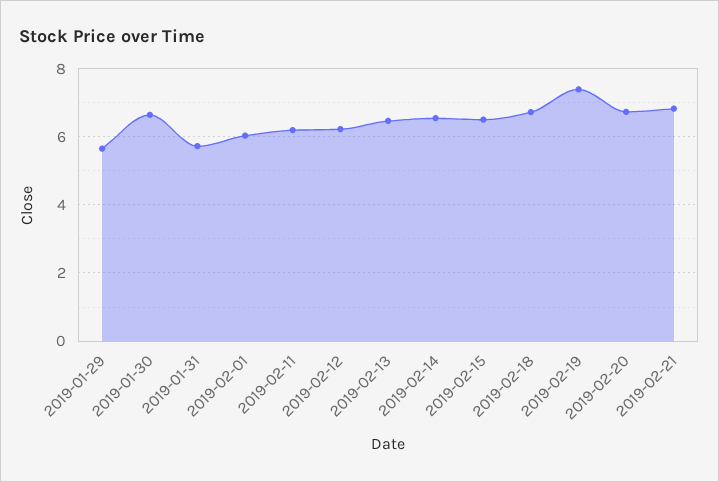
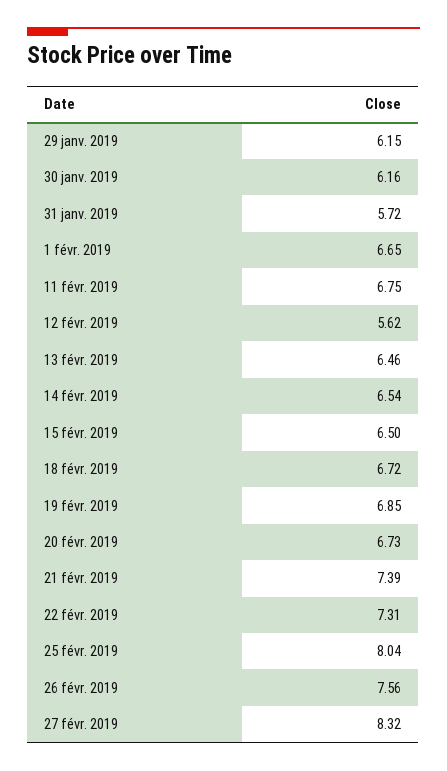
2019-01-29: 5.6 -> 6.15
2019-01-30: 6.6 -> 6.16
2019-02-01: 6 -> 6.65
2019-02-11: 6.2 -> 6.75
2019-02-12: 6.2 -> 5.62
2019-02-19: 7.4 -> 6.85
2019-02-21: 6.8 -> 7.39
22 févr. 2019: none -> 7.31
25 févr. 2019: none -> 8.04
26 févr. 2019: none -> 7.56
27 févr. 2019: none -> 8.32

